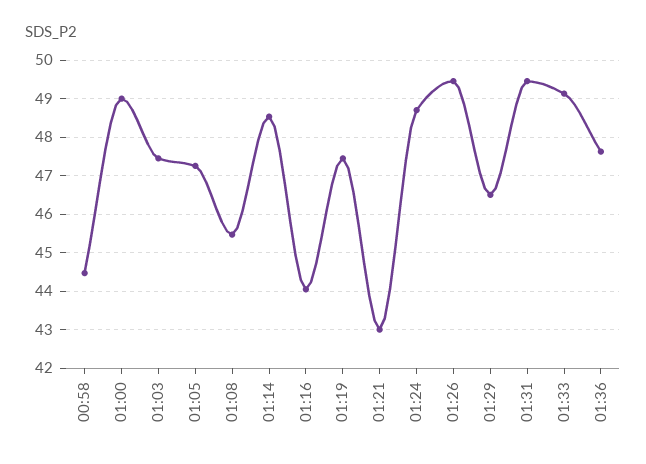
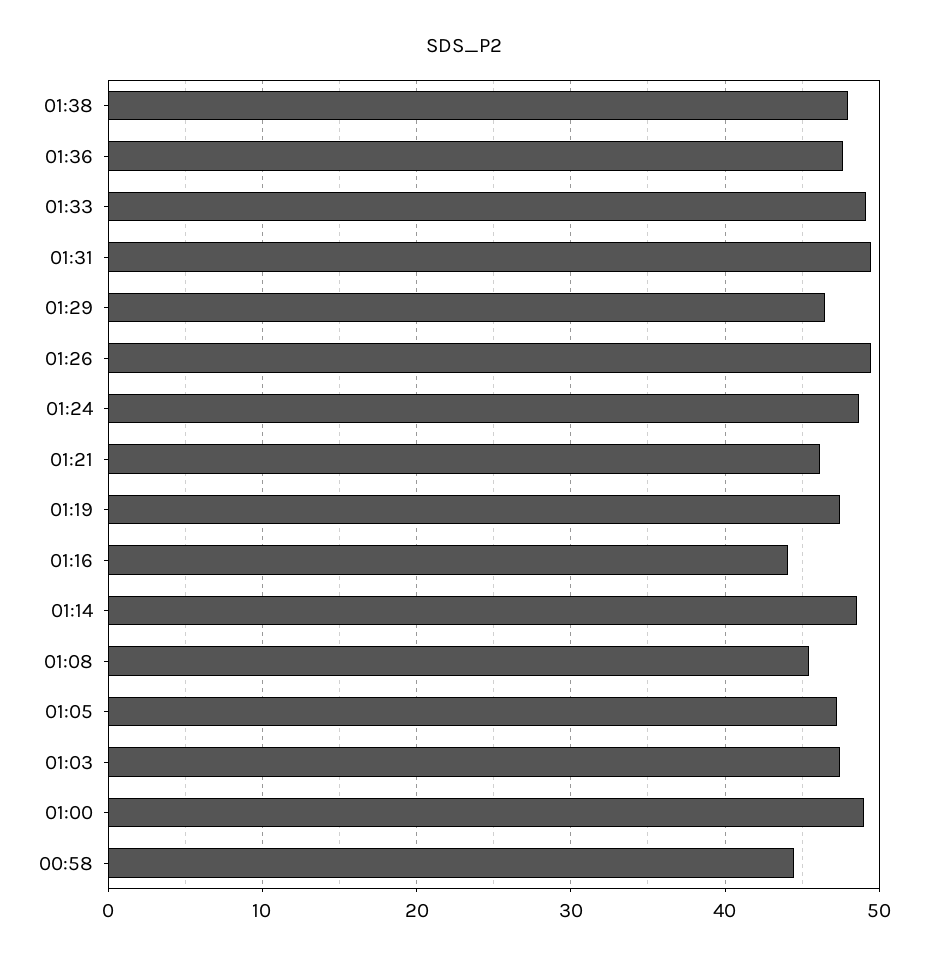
01:21: 43 -> 46
01:38: none -> 48

